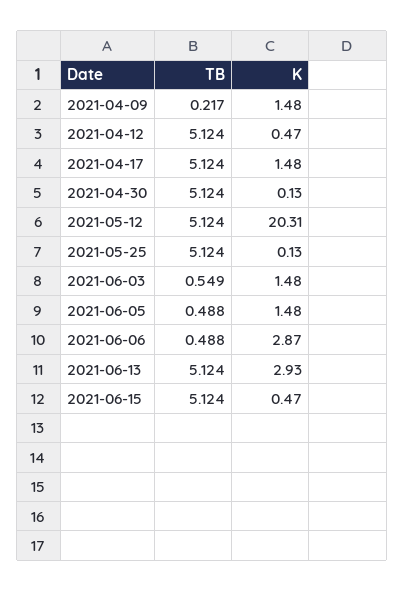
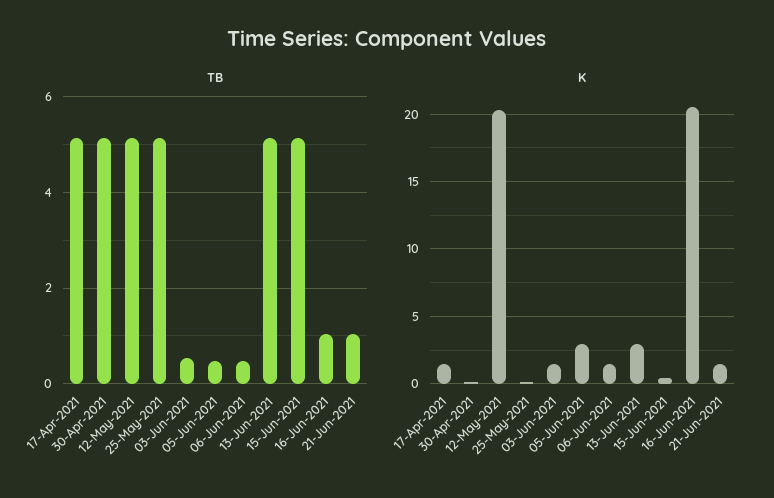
TB, 2021-04-09: 0.217 -> none
K, 2021-04-09: 1.48 -> none
TB, 2021-04-12: 5.124 -> none
K, 2021-04-12: 0.47 -> none
K, 2021-06-05: 1.48 -> 3
K, 2021-06-06: 2.87 -> 1.5
TB, 16-Jun-2021: none -> 1
TB, 21-Jun-2021: none -> 1
K, 16-Jun-2021: none -> 20.5
K, 21-Jun-2021: none -> 1.5

